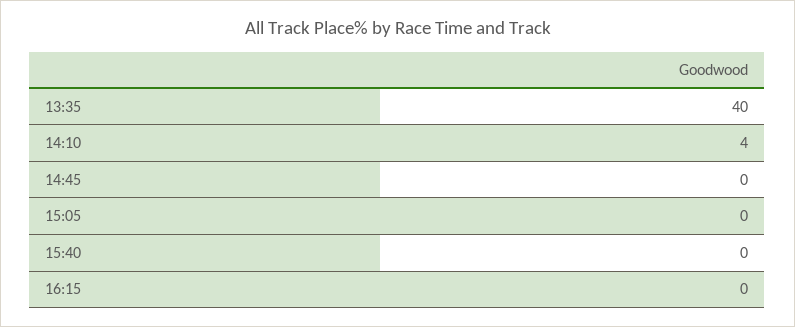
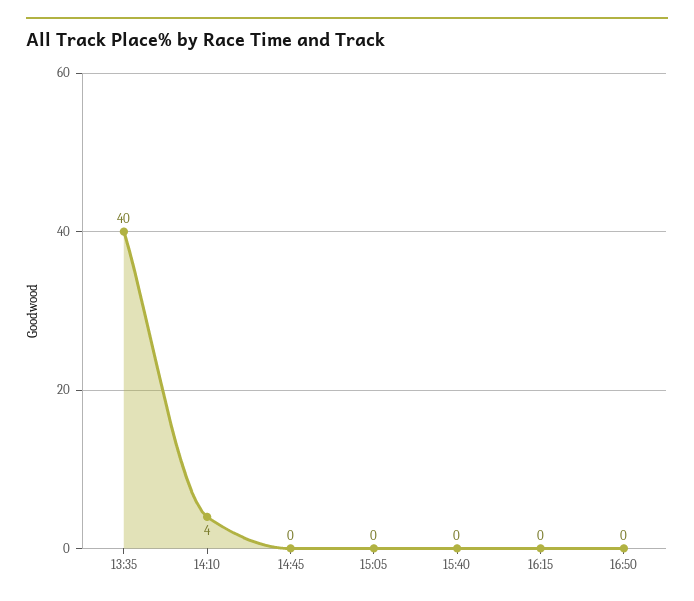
16:50: none -> 0

